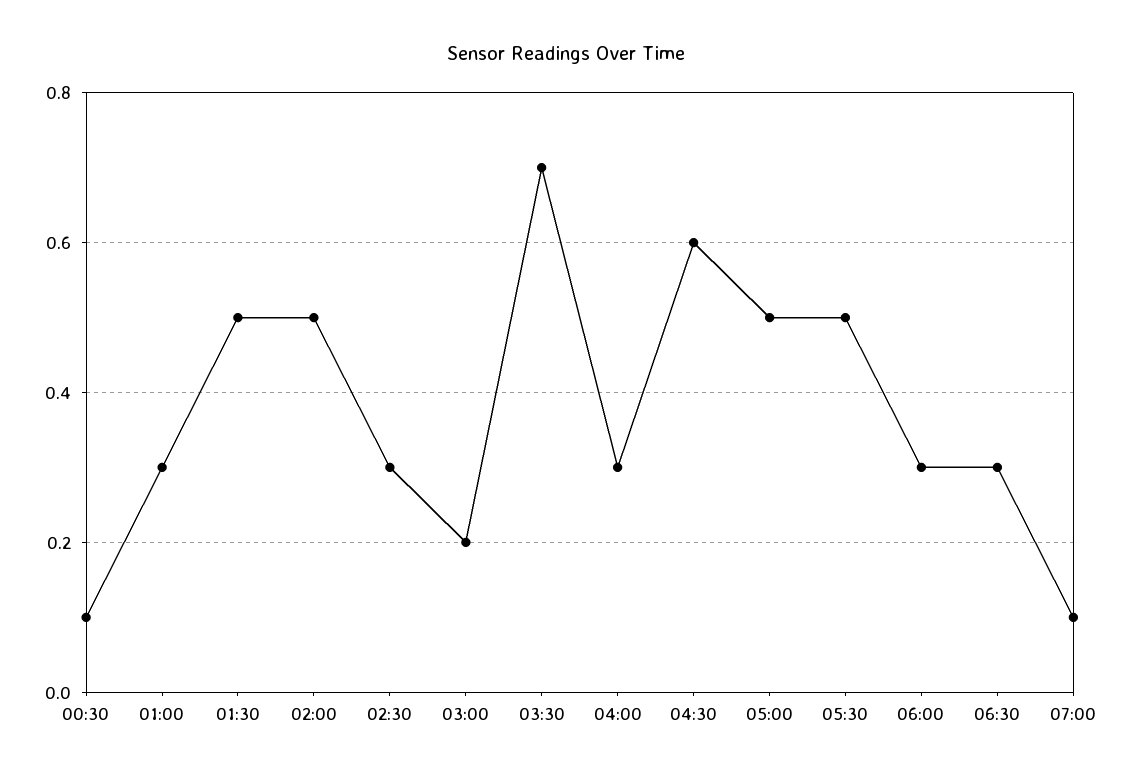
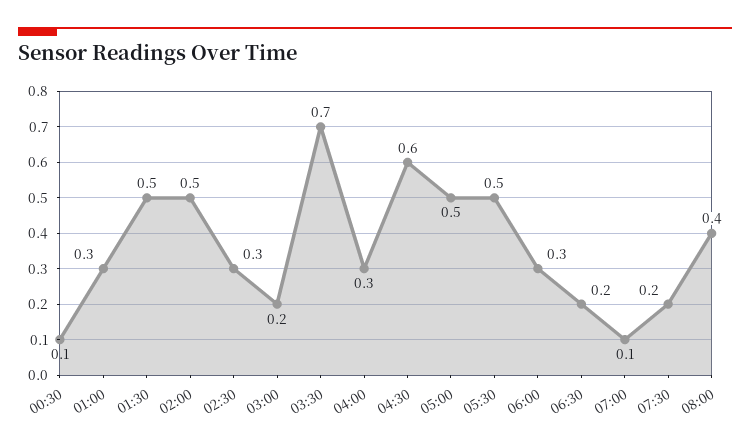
06:30: 0.3 -> 0.2
07:30: none -> 0.2
08:00: none -> 0.4

